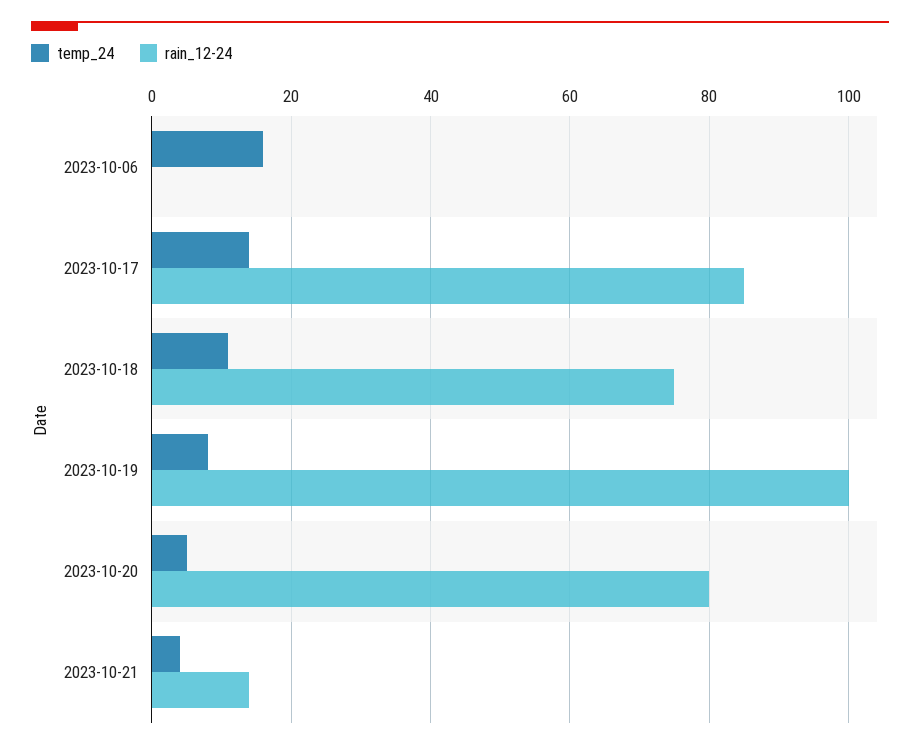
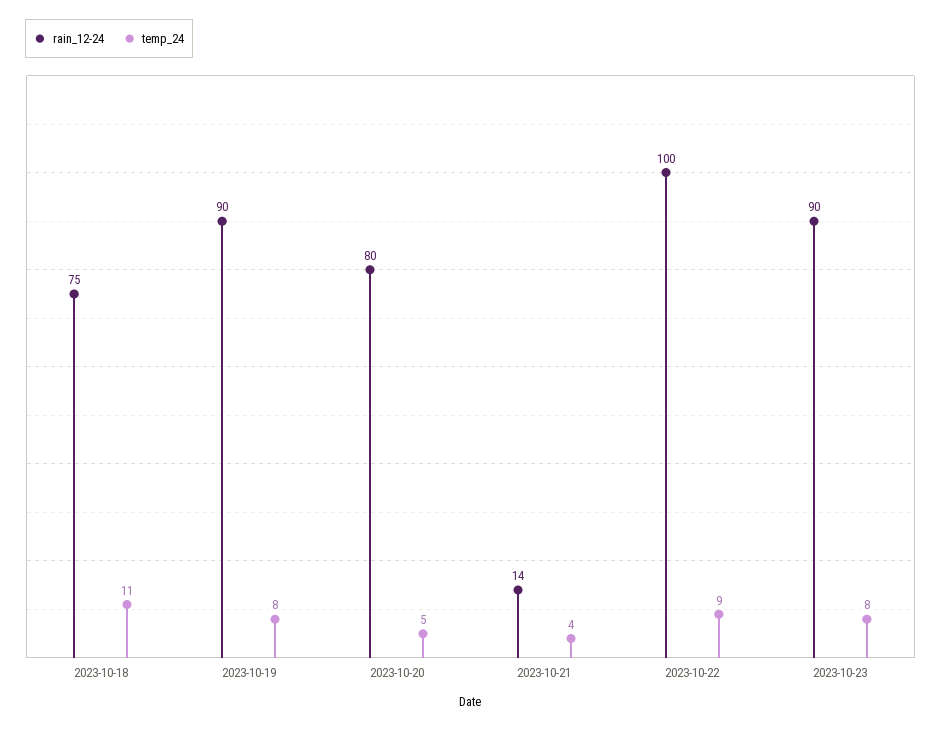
temp_24, 2023-10-06: 15 -> none
rain_12-24, 2023-10-06: 0 -> none
temp_24, 2023-10-17: 15 -> none
rain_12-24, 2023-10-17: 85 -> none
rain_12-24, 2023-10-19: 100 -> 90
rain_12-24, 2023-10-22: none -> 100
temp_24, 2023-10-22: none -> 9
rain_12-24, 2023-10-23: none -> 90
temp_24, 2023-10-23: none -> 8

